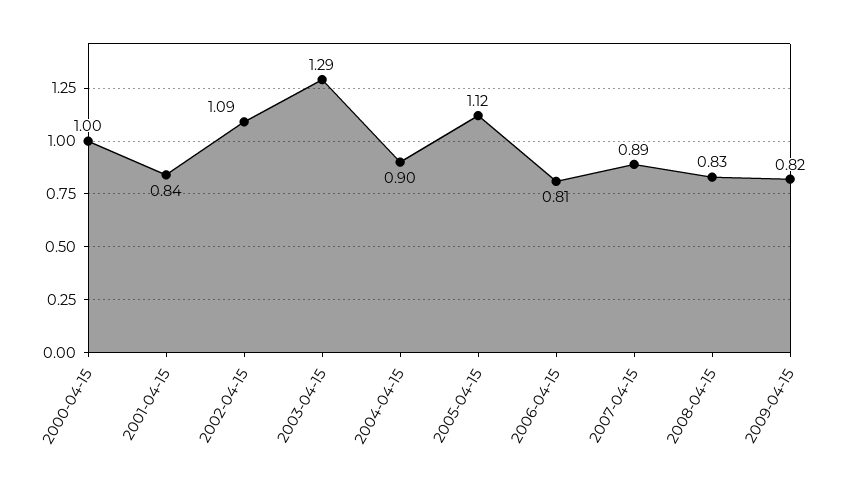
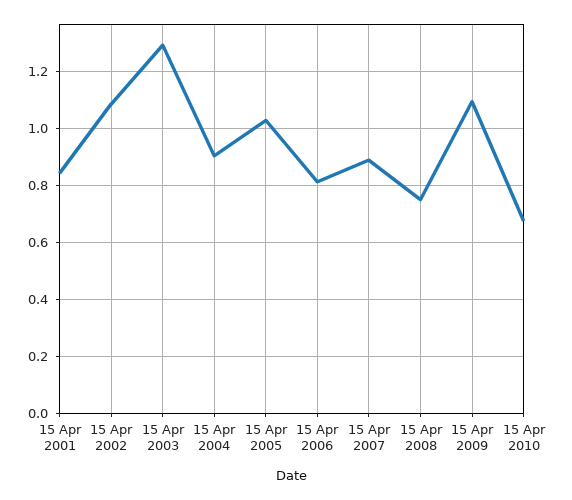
2000-04-15: 1 -> none
2005-04-15: 1.12 -> 1.025
2008-04-15: 0.83 -> 0.75
2009-04-15: 0.82 -> 1.1
15 Apr 2010: none -> 0.675

